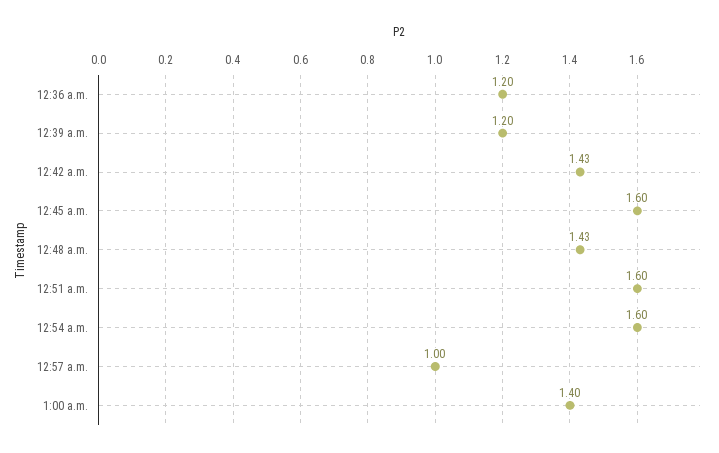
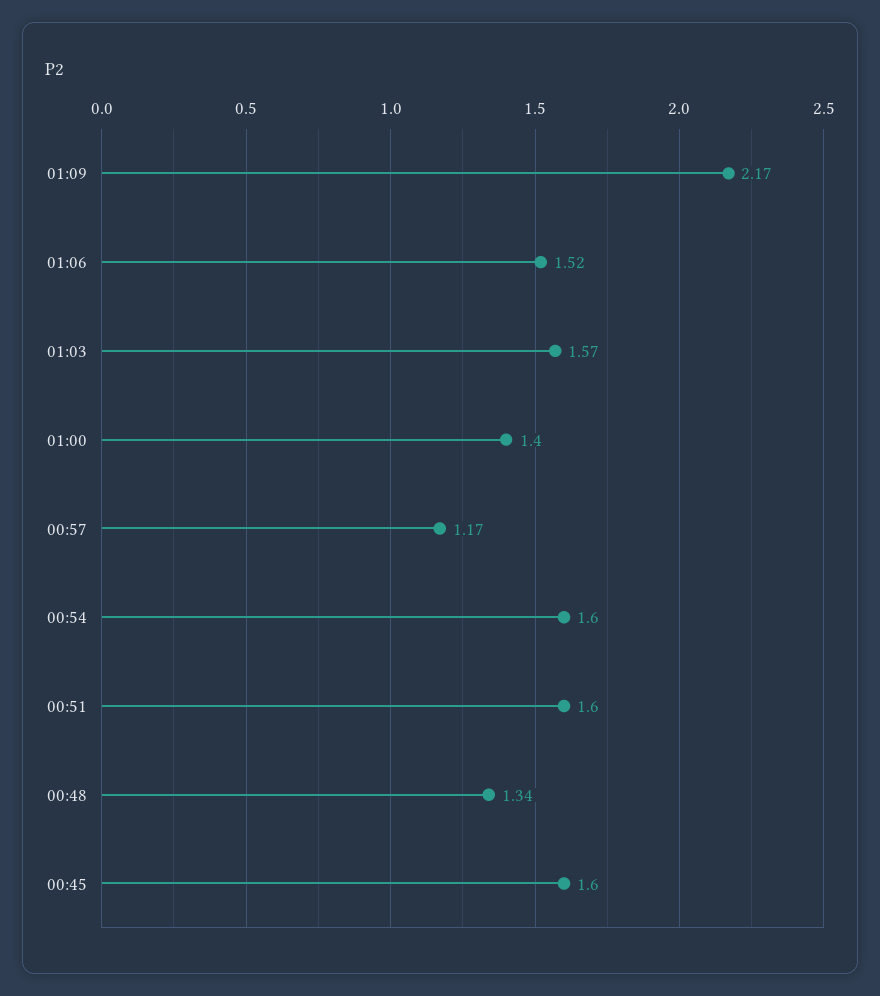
12:36 a.m.: 1.2 -> none
12:39 a.m.: 1.2 -> none
12:42 a.m.: 1.43 -> none
12:48 a.m.: 1.43 -> 1.34
12:57 a.m.: 1 -> 1.17
01:09: none -> 2.17
01:06: none -> 1.52
01:03: none -> 1.57

